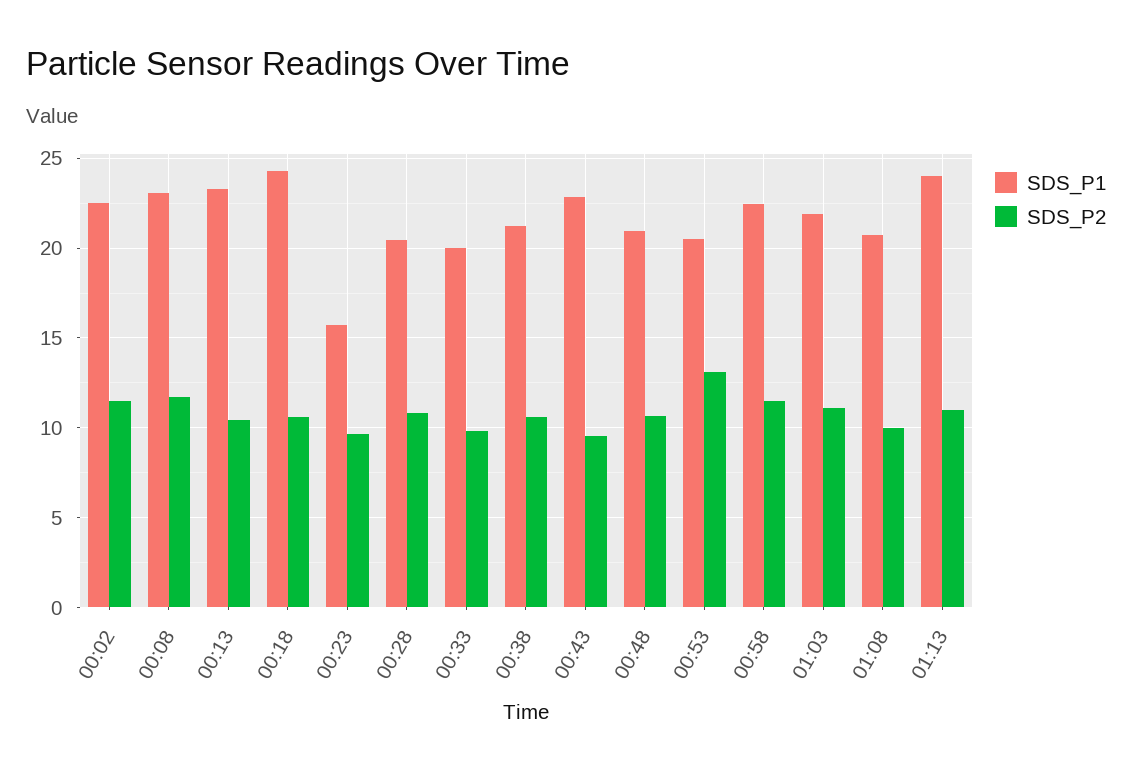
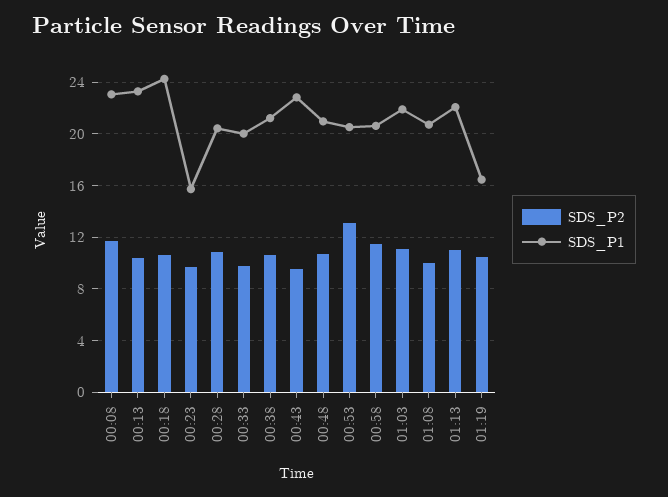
SDS_P1, 00:02: 22.5 -> none
SDS_P2, 00:02: 11.5 -> none
SDS_P1, 00:58: 22.5 -> 20.5
SDS_P1, 01:13: 24 -> 22
SDS_P2, 01:19: none -> 10.5
SDS_P1, 01:19: none -> 16.5

